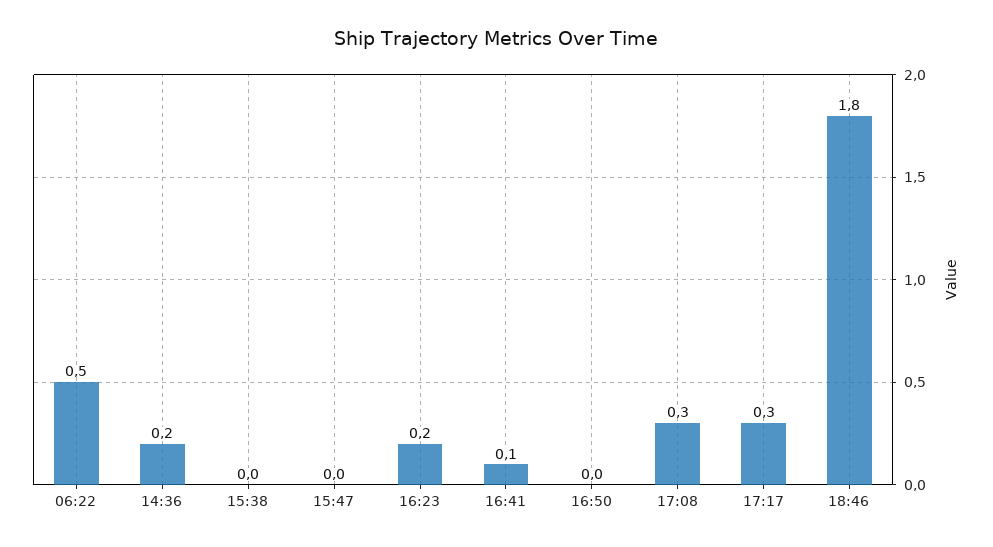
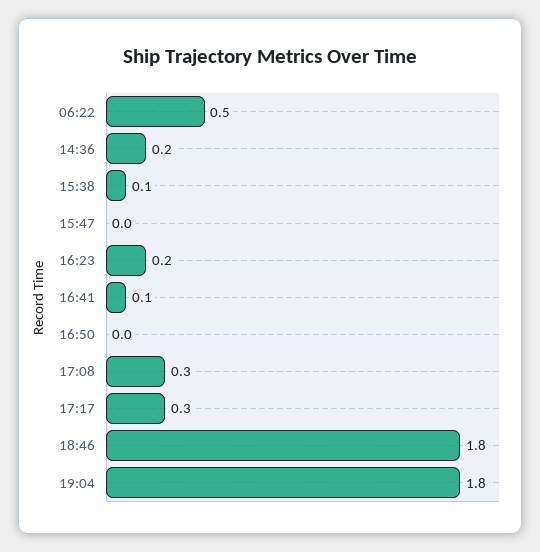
15:38: 0 -> 0.1
19:04: none -> 1.8

